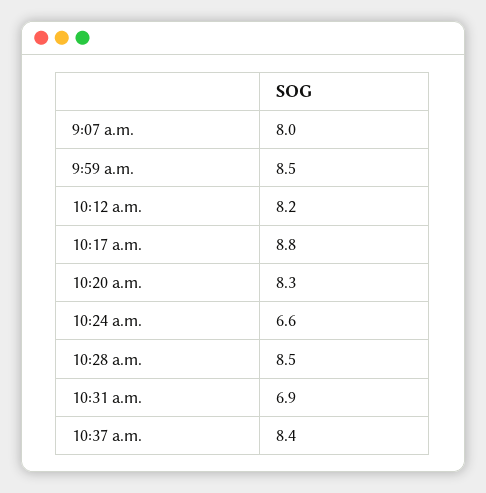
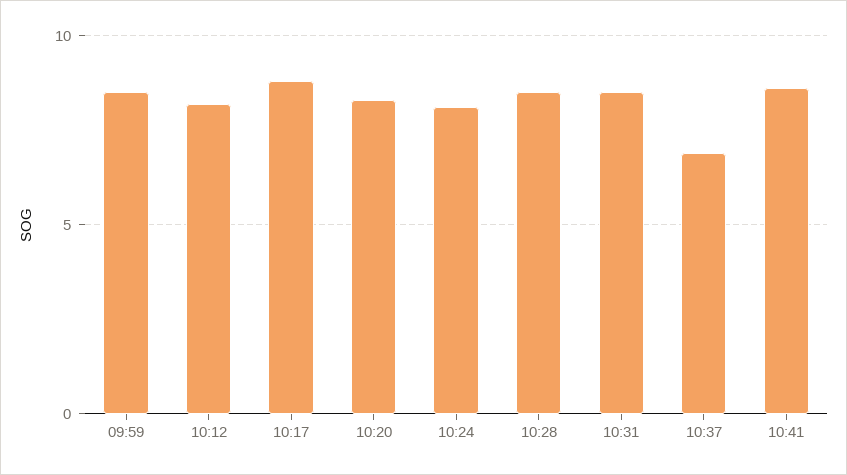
9:07 a.m.: 8 -> none
10:24 a.m.: 6.6 -> 8
10:31 a.m.: 6.9 -> 8.5
10:37 a.m.: 8.4 -> 7
10:41: none -> 8.5

